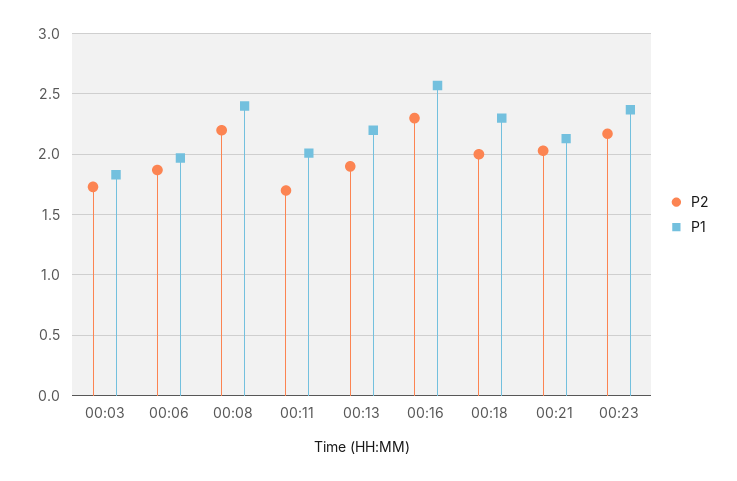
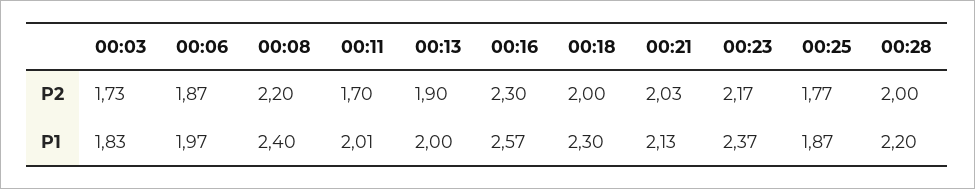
P1, 00:13: 2.2 -> 2
P2, 00:25: none -> 1.77
P2, 00:28: none -> 2
P1, 00:25: none -> 1.87
P1, 00:28: none -> 2.2

